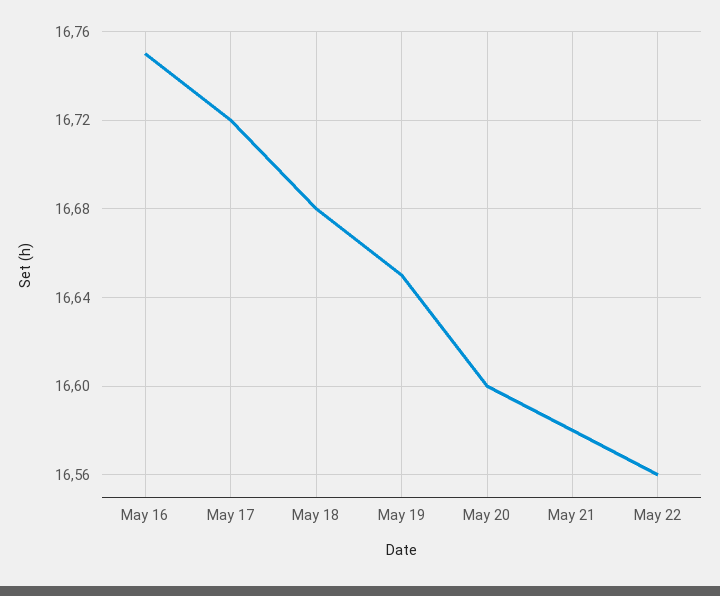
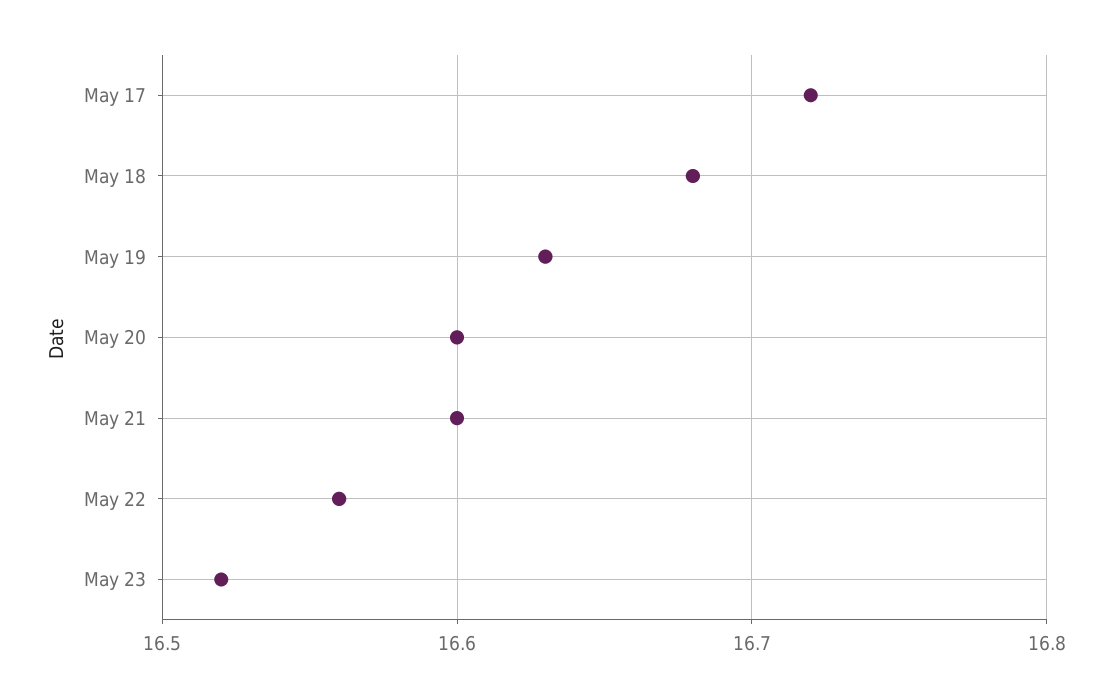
May 16: 16.75 -> none
May 19: 16.65 -> 16.63
May 21: 16.58 -> 16.6
May 23: none -> 16.52

